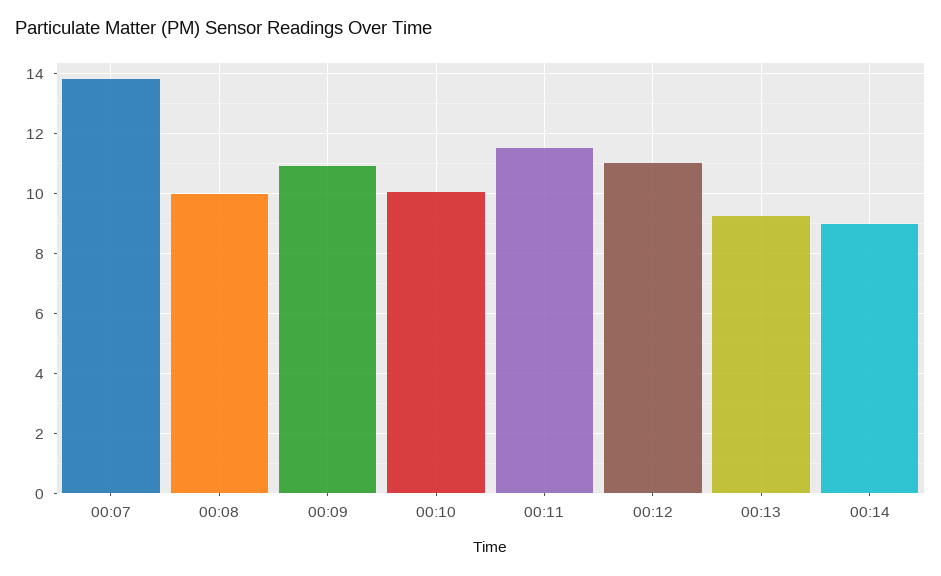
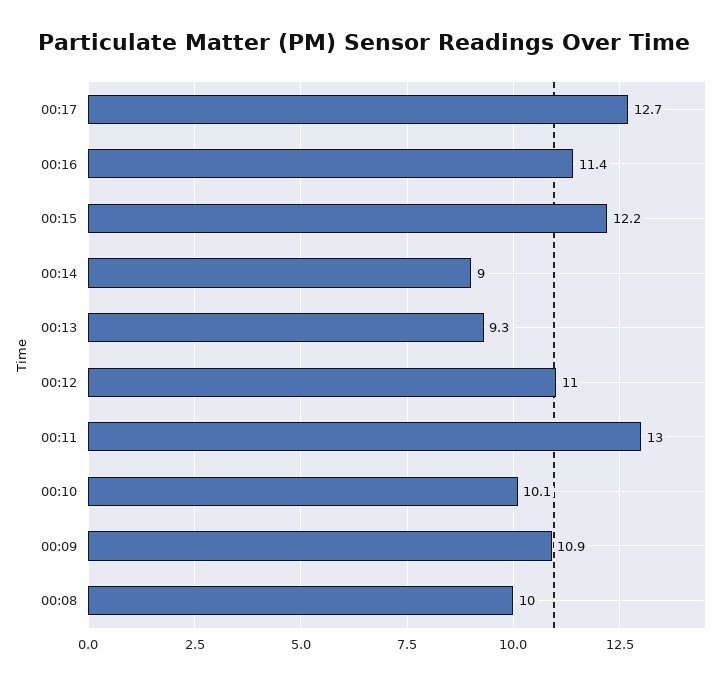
00:07: 13.75 -> none
00:11: 11.5 -> 13
00:17: none -> 12.7
00:16: none -> 11.4
00:15: none -> 12.2

